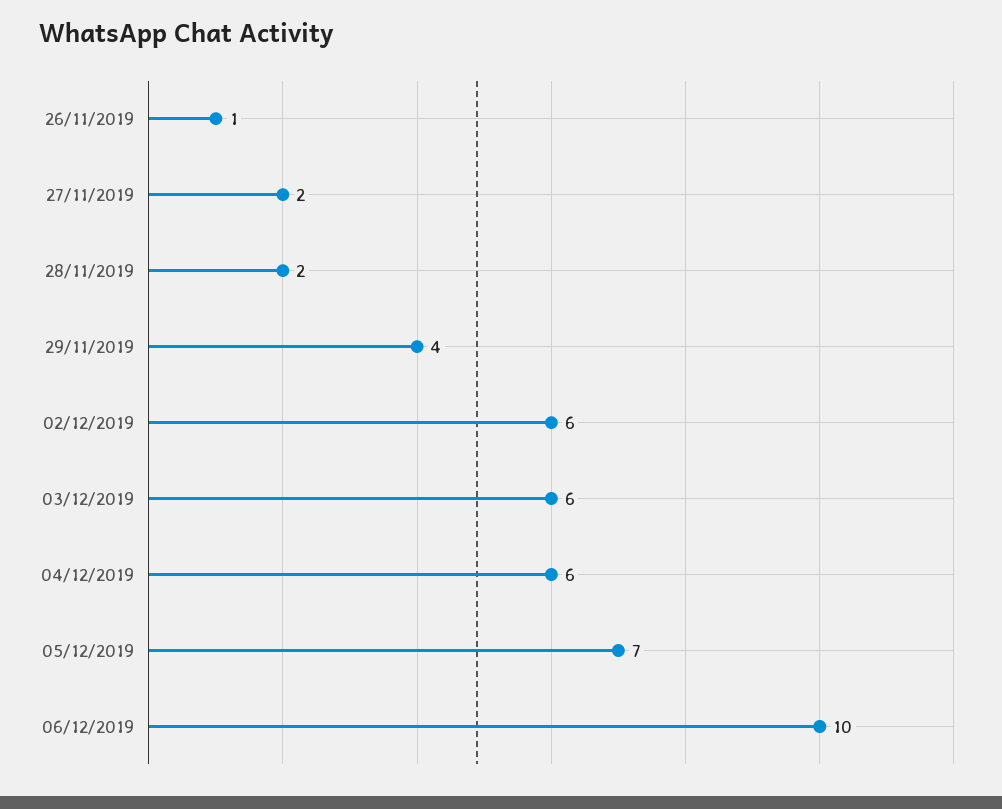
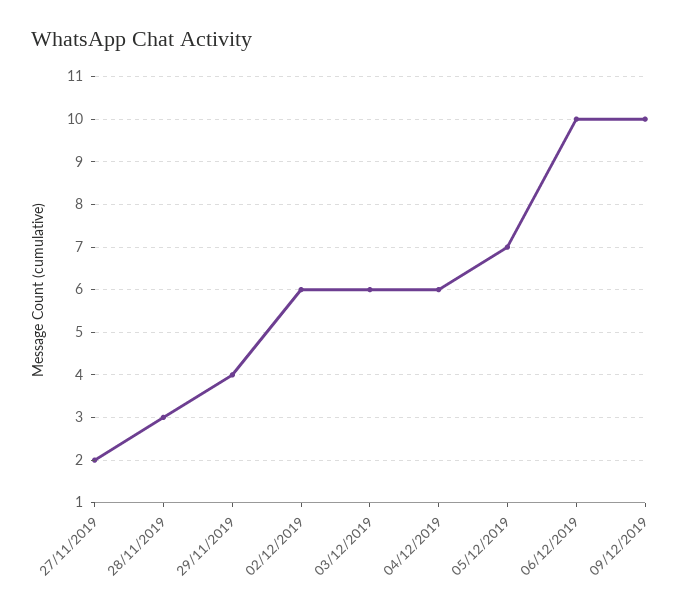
26/11/2019: 1 -> none
28/11/2019: 2 -> 3
09/12/2019: none -> 10

